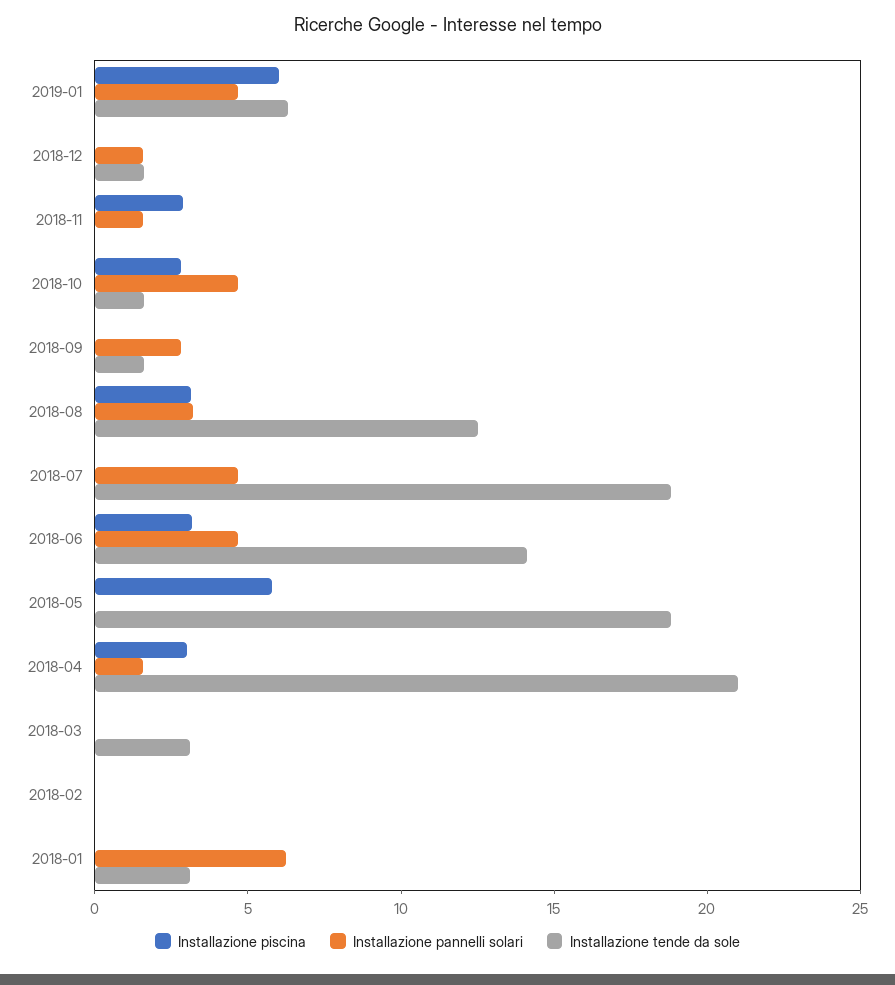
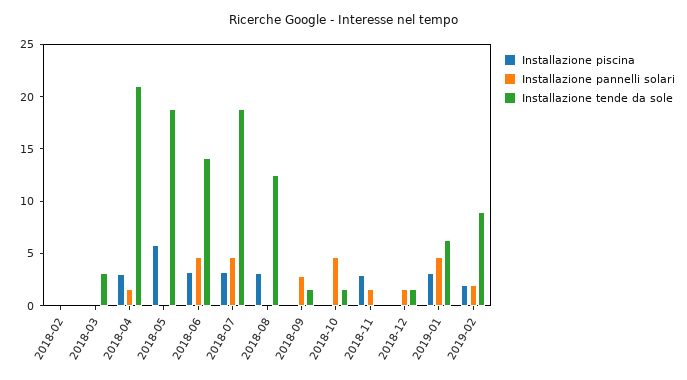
Installazione piscina, 2019-01: 6 -> 3
Installazione piscina, 2018-10: 3 -> 0
Installazione pannelli solari, 2018-08: 3 -> 0
Installazione piscina, 2018-07: 0 -> 3
Installazione piscina, 2018-01: 0 -> none
Installazione pannelli solari, 2018-01: 6 -> none
Installazione tende da sole, 2018-01: 3 -> none
Installazione piscina, 2019-02: none -> 2
Installazione pannelli solari, 2019-02: none -> 2
Installazione tende da sole, 2019-02: none -> 9

